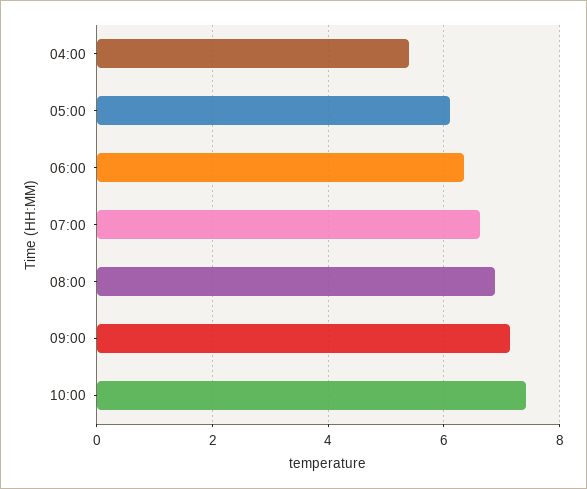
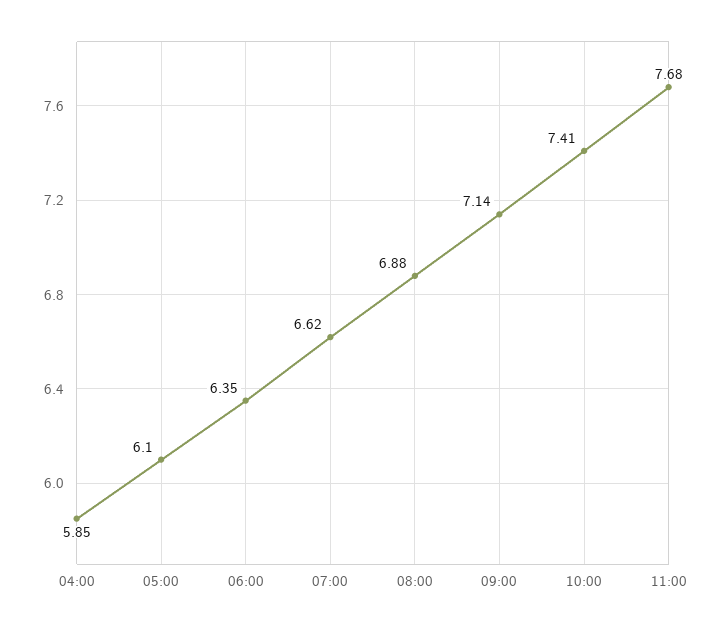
04:00: 5.4 -> 5.85
11:00: none -> 7.68

